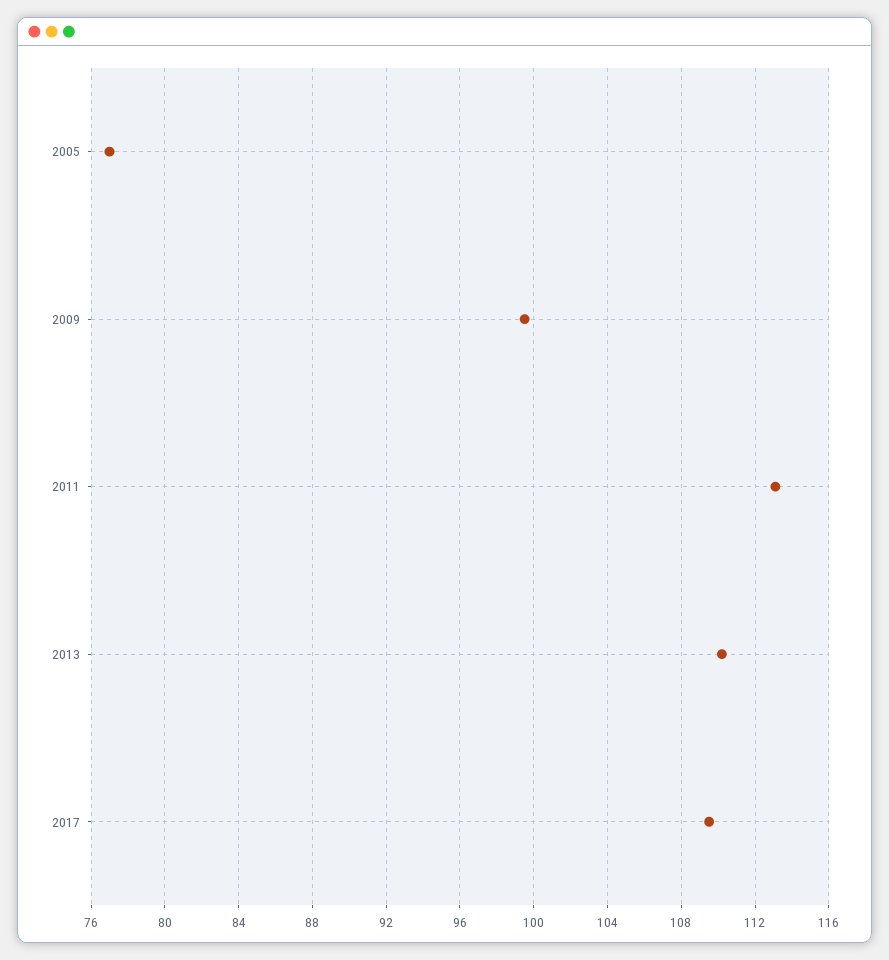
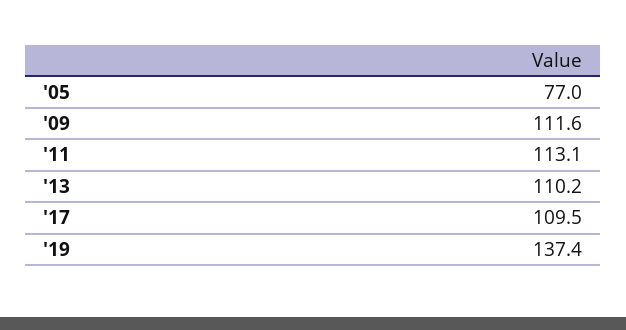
2009: 99.5 -> 111.6
'19: none -> 137.4

